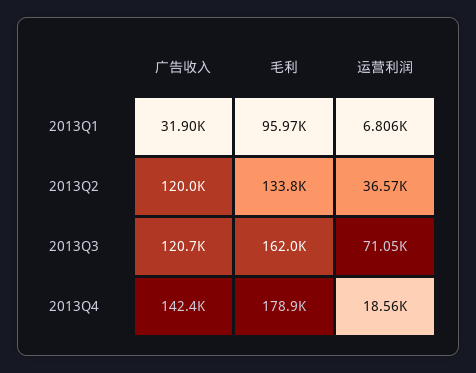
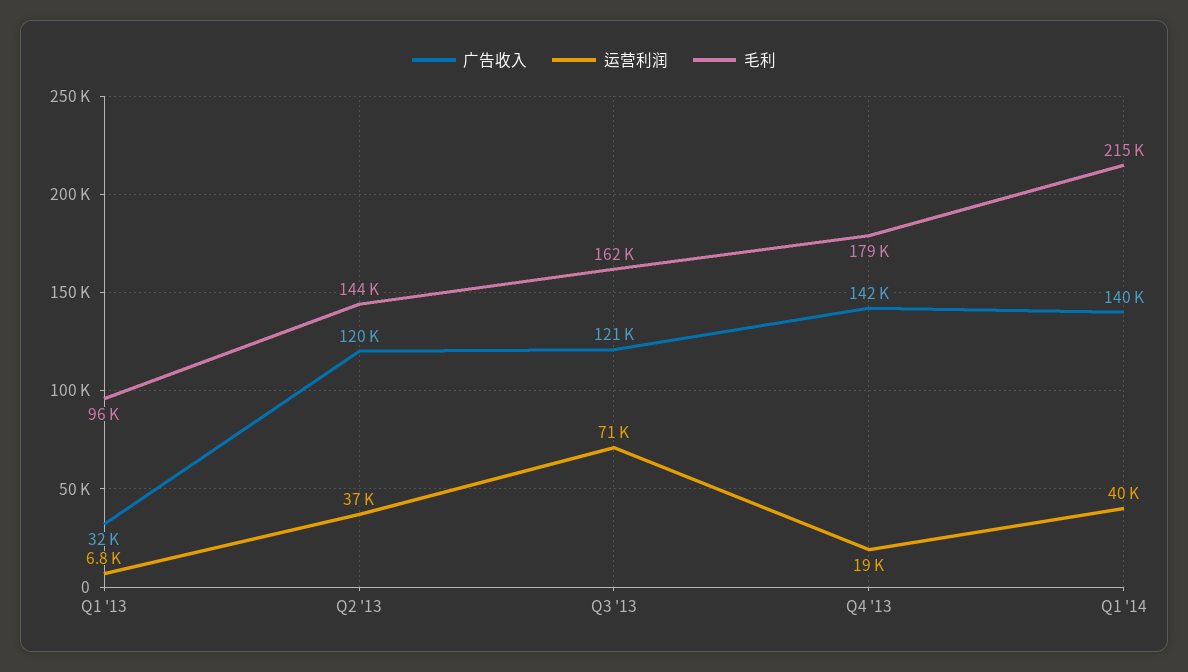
毛利, 2013Q2: 133800 -> 144000
广告收入, Q1 '14: none -> 140000
运营利润, Q1 '14: none -> 40000
毛利, Q1 '14: none -> 215000

